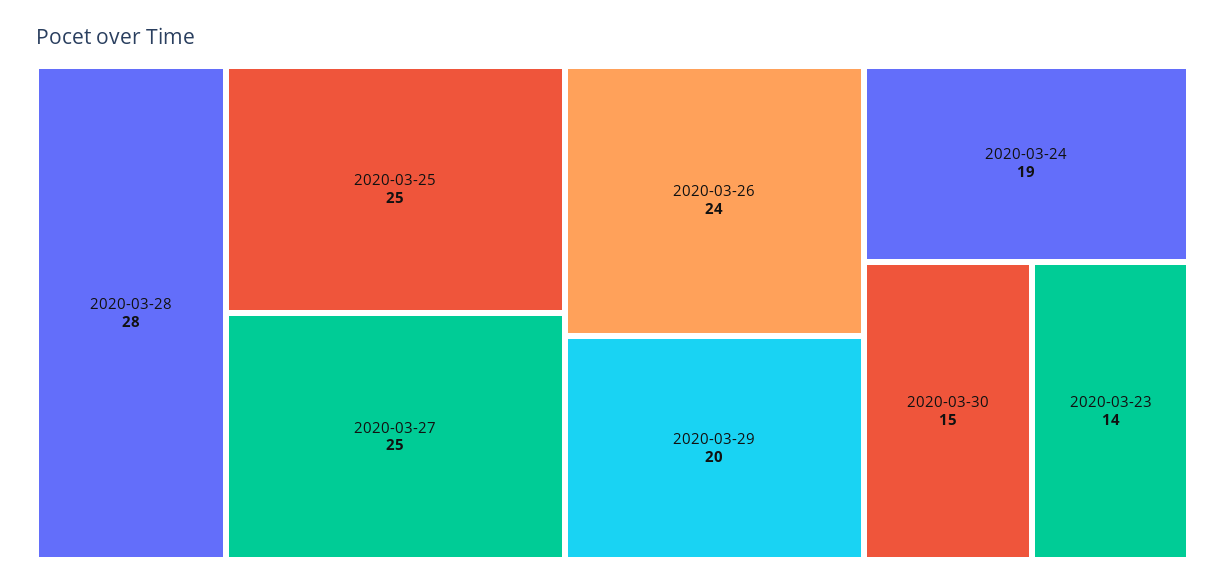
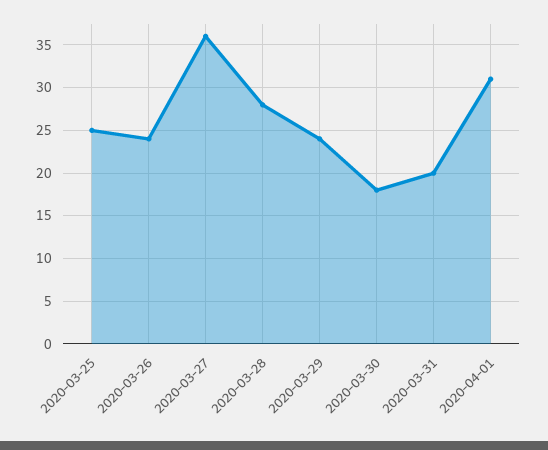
2020-03-27: 25 -> 36
2020-03-29: 20 -> 24
2020-03-24: 19 -> none
2020-03-30: 15 -> 18
2020-03-23: 14 -> none
2020-03-31: none -> 20
2020-04-01: none -> 31

